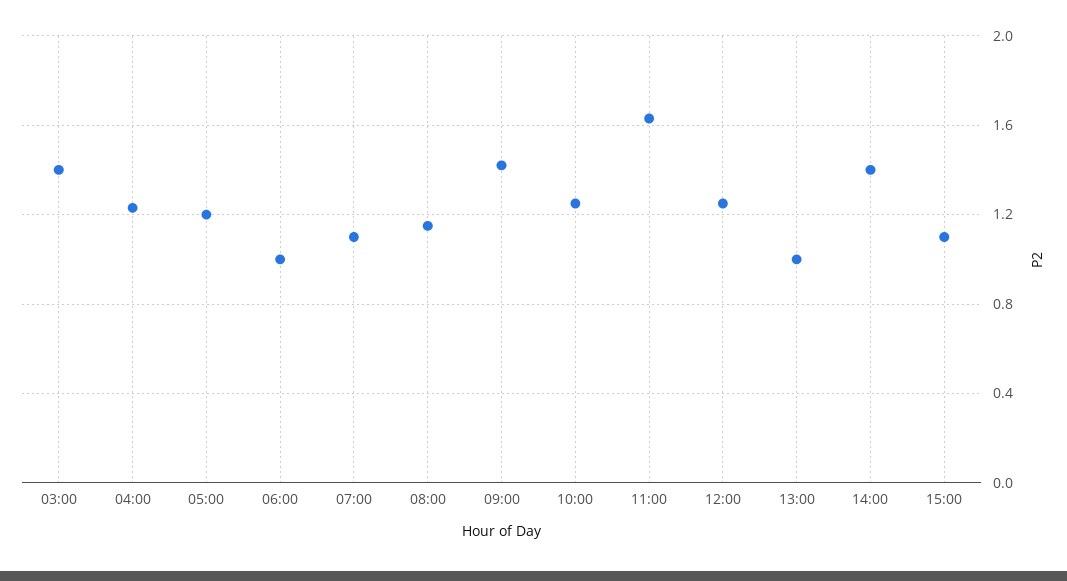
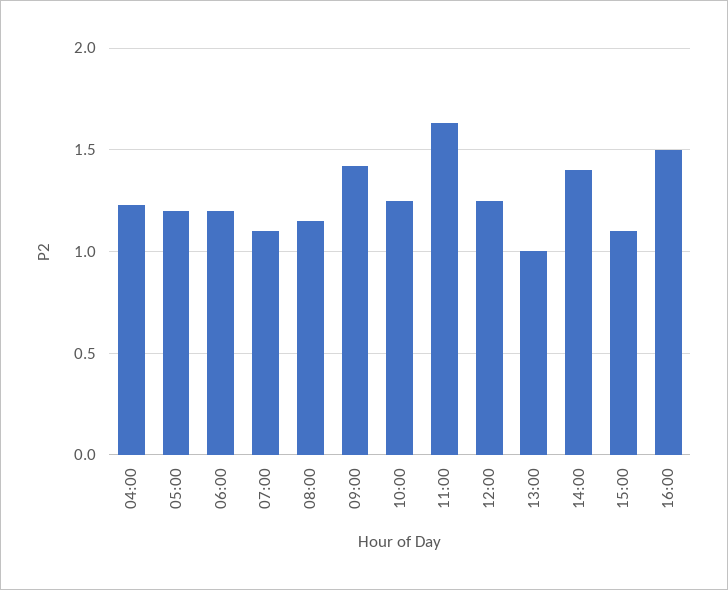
03:00: 1.4 -> none
06:00: 1 -> 1.2
16:00: none -> 1.5

